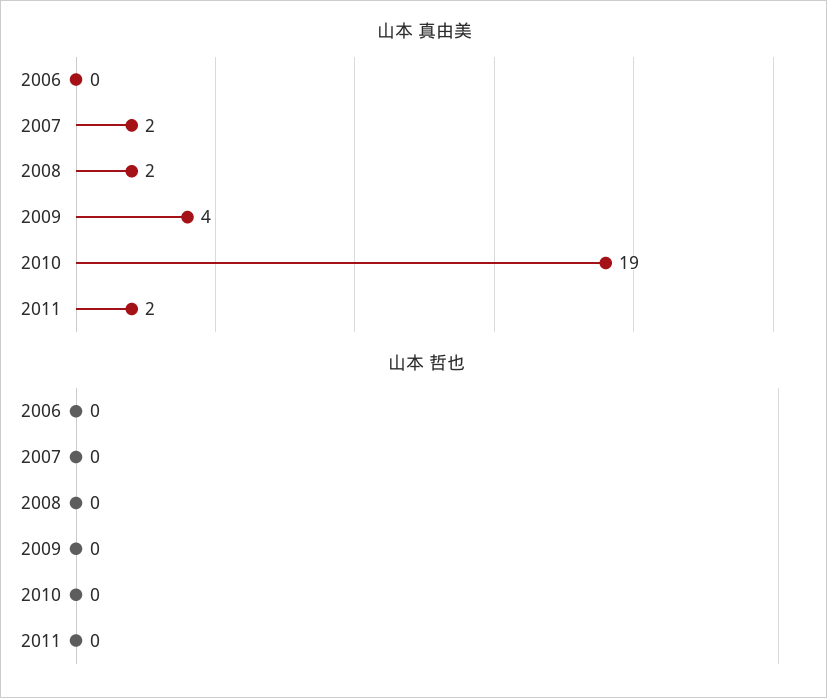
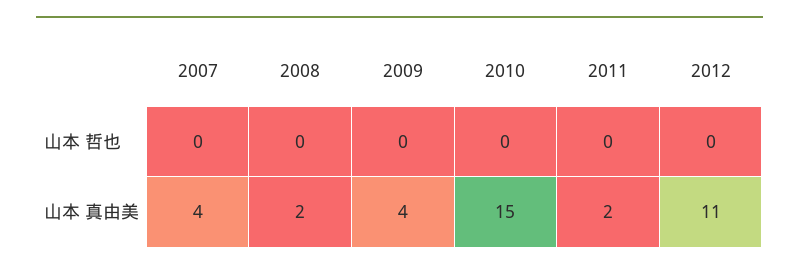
山本 真由美, 2006: 0 -> none
山本 真由美, 2007: 2 -> 4
山本 真由美, 2010: 19 -> 15
山本 哲也, 2006: 0 -> none
山本 哲也, 2012: none -> 0
山本 真由美, 2012: none -> 11

